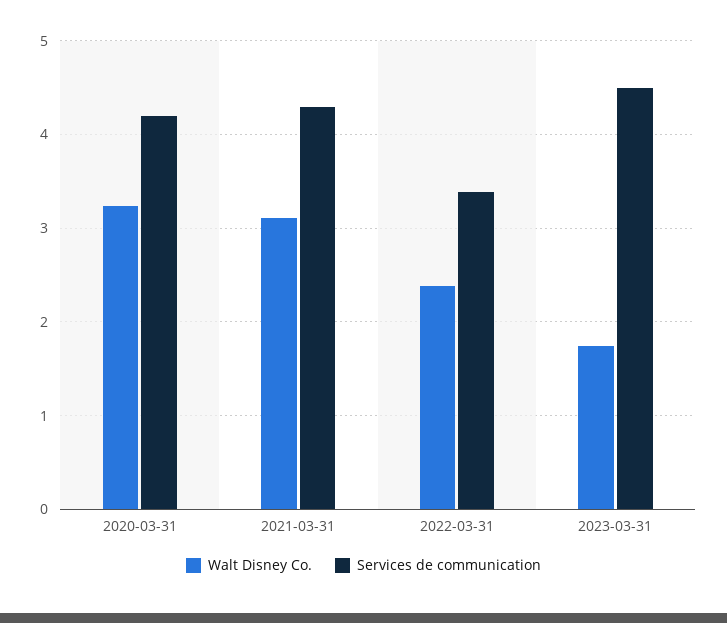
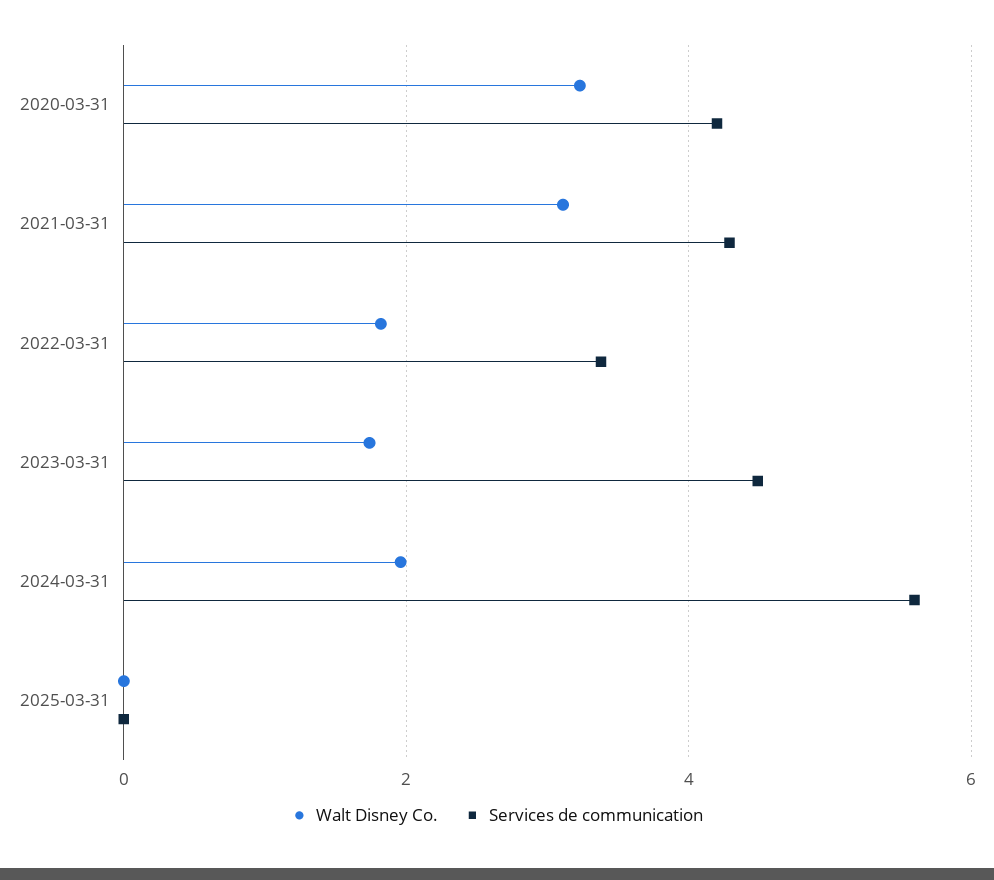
Walt Disney Co., 2022-03-31: 2.4 -> 1.8
Walt Disney Co., 2024-03-31: none -> 2
Services de communication, 2024-03-31: none -> 5.6
Walt Disney Co., 2025-03-31: none -> 0
Services de communication, 2025-03-31: none -> 0

